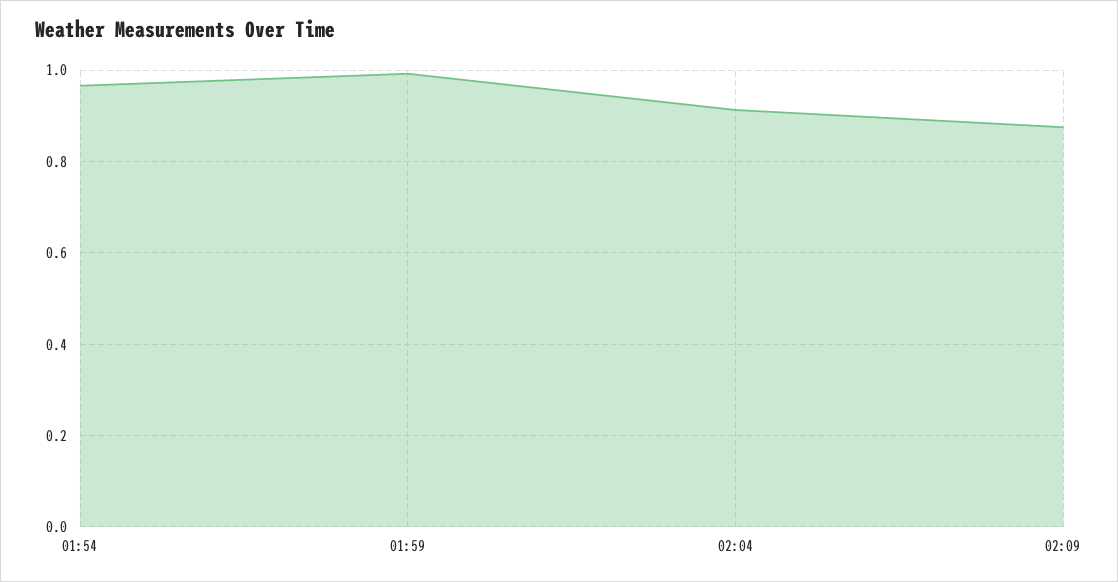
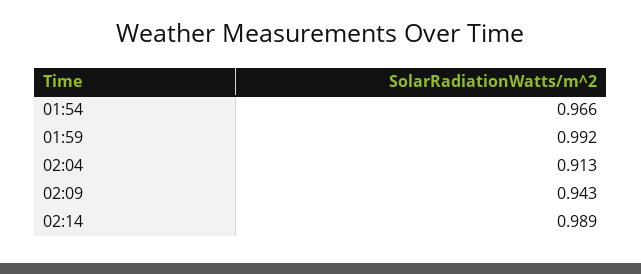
02:09: 0.88 -> 0.943
02:14: none -> 0.989

